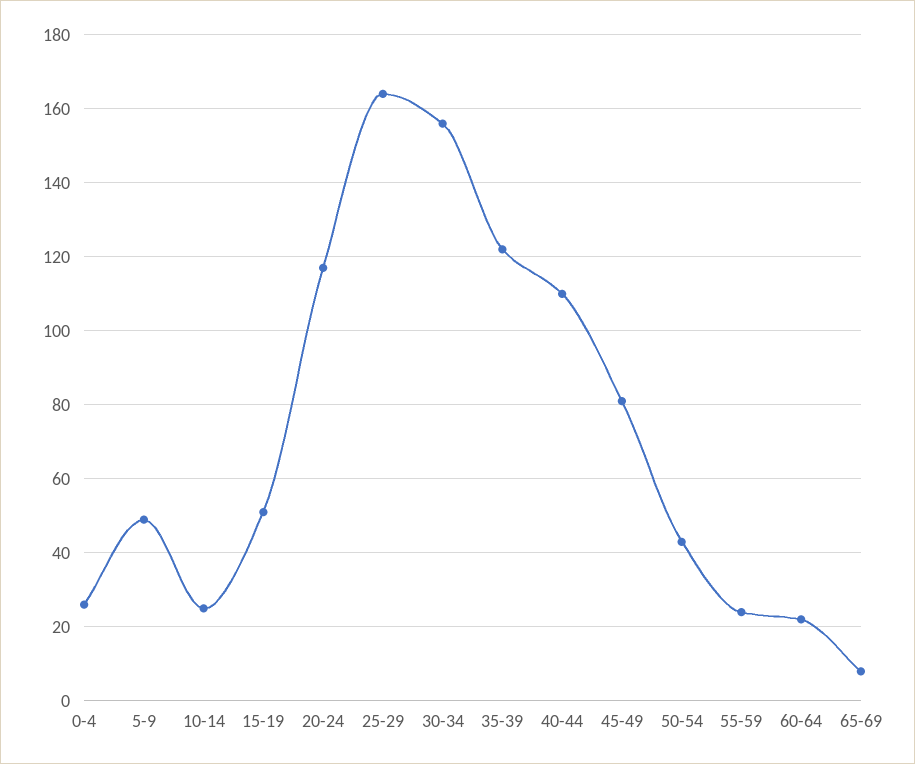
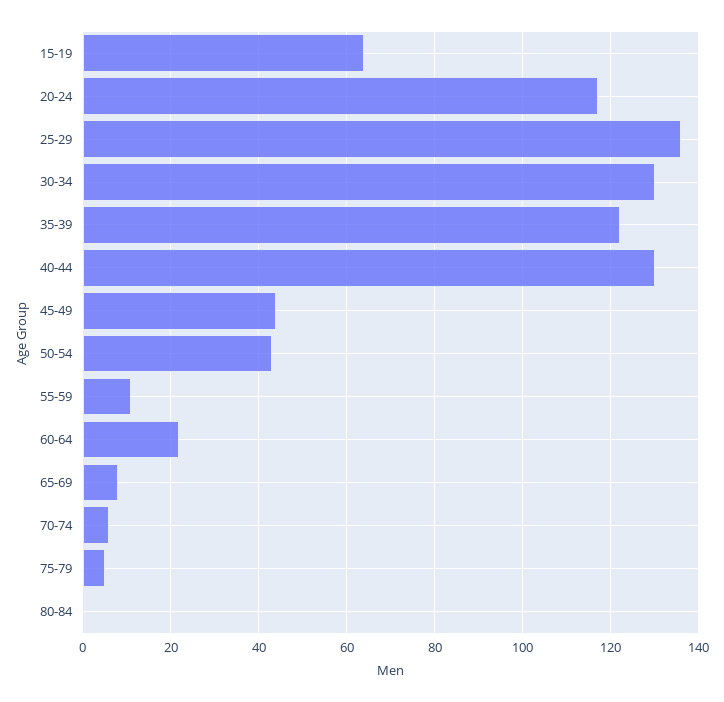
0-4: 25 -> none
5-9: 50 -> none
10-14: 25 -> none
15-19: 50 -> 65
25-29: 165 -> 135
30-34: 155 -> 130
40-44: 110 -> 130
45-49: 80 -> 45
55-59: 25 -> 10
70-74: none -> 5
75-79: none -> 5
80-84: none -> 0

